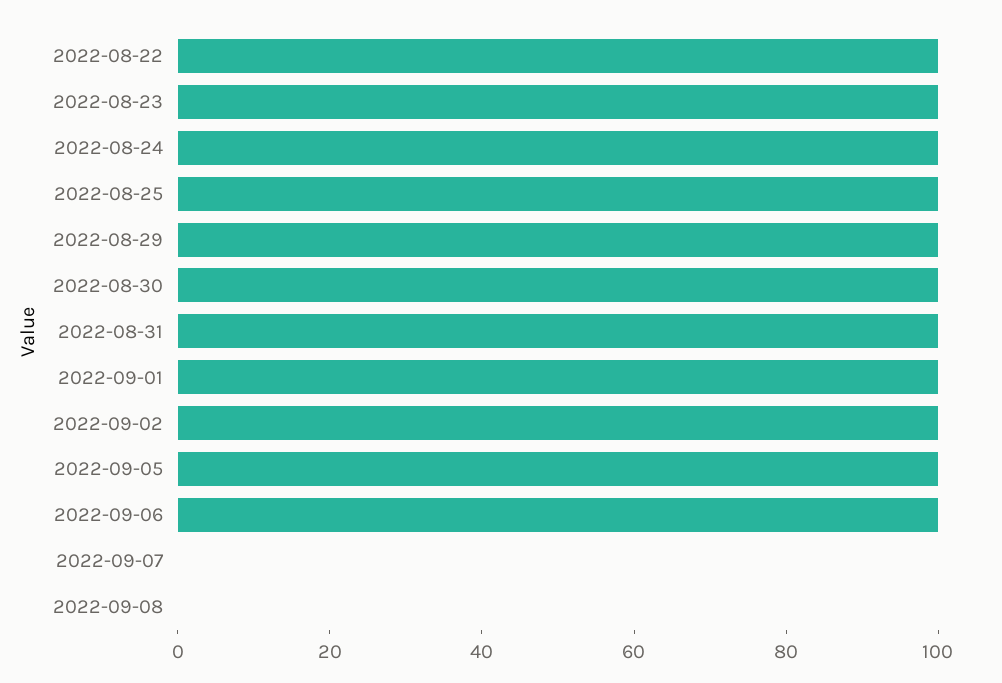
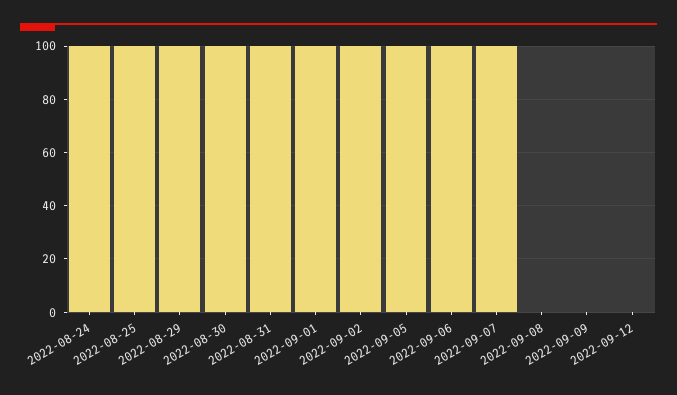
2022-08-22: 100 -> none
2022-08-23: 100 -> none
2022-09-07: 0 -> 100
2022-09-09: none -> 0
2022-09-12: none -> 0

